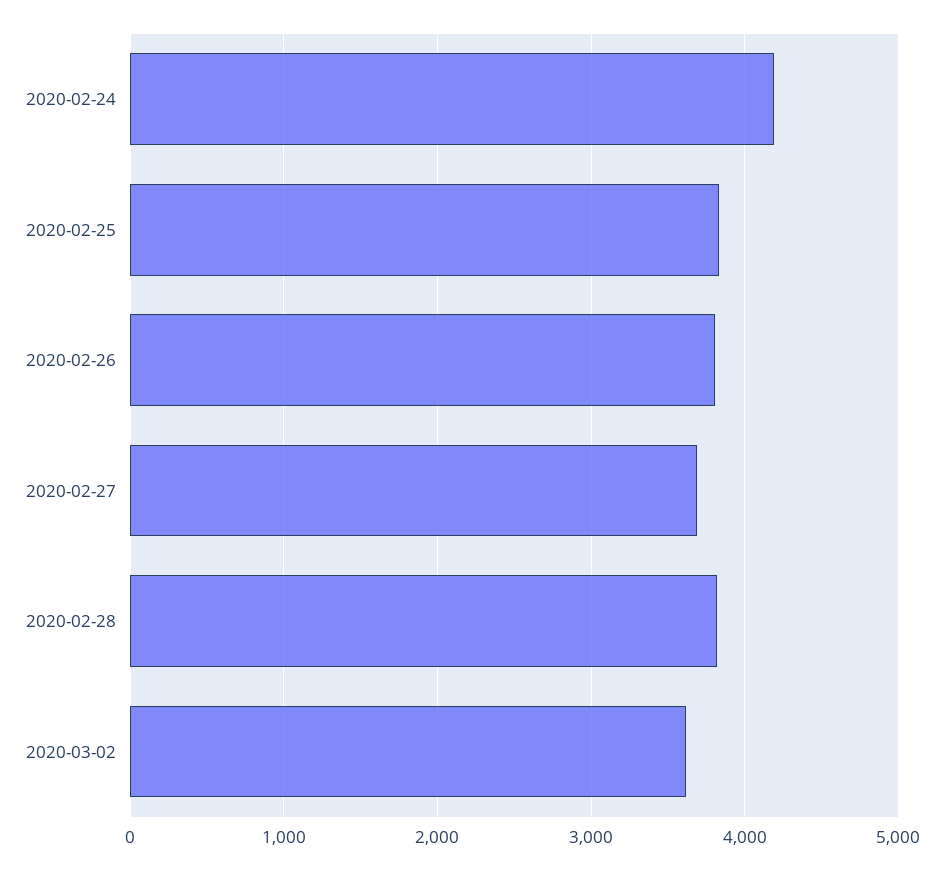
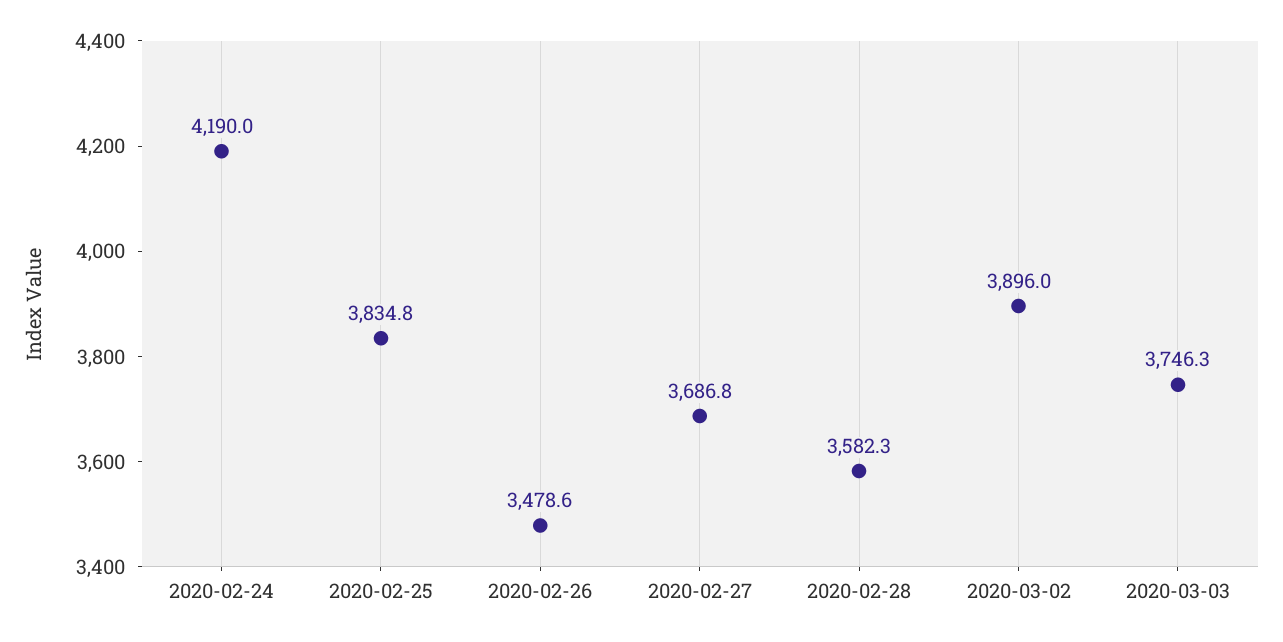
2020-02-26: 3800 -> 3478.6
2020-02-28: 3800 -> 3582.3
2020-03-02: 3600 -> 3896
2020-03-03: none -> 3746.3

